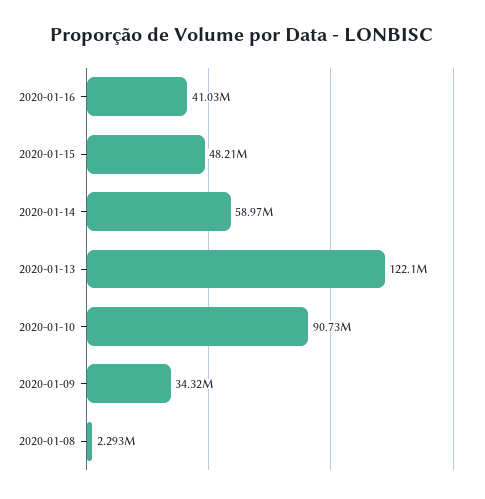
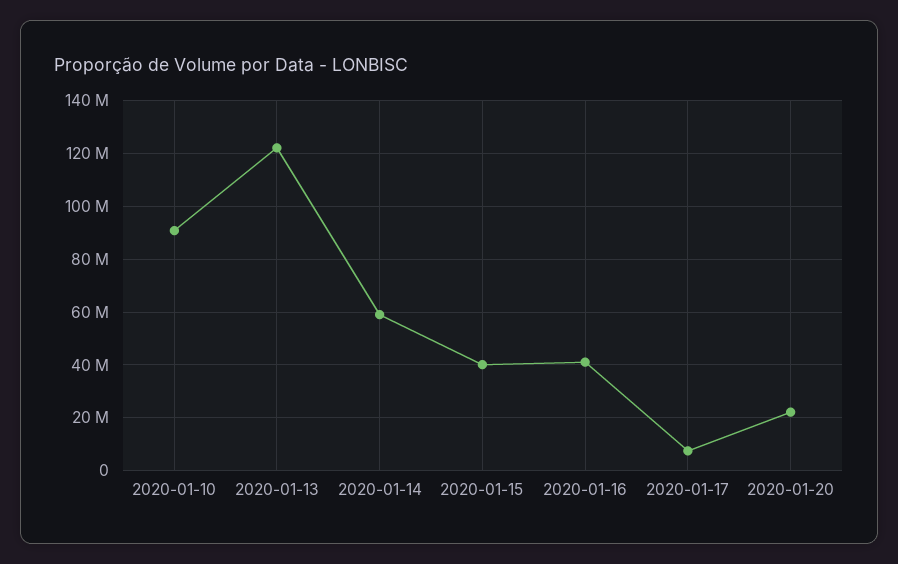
2020-01-15: 48210000 -> 40000000
2020-01-09: 34320000 -> none
2020-01-08: 2293000 -> none
2020-01-17: none -> 7500000
2020-01-20: none -> 22500000

